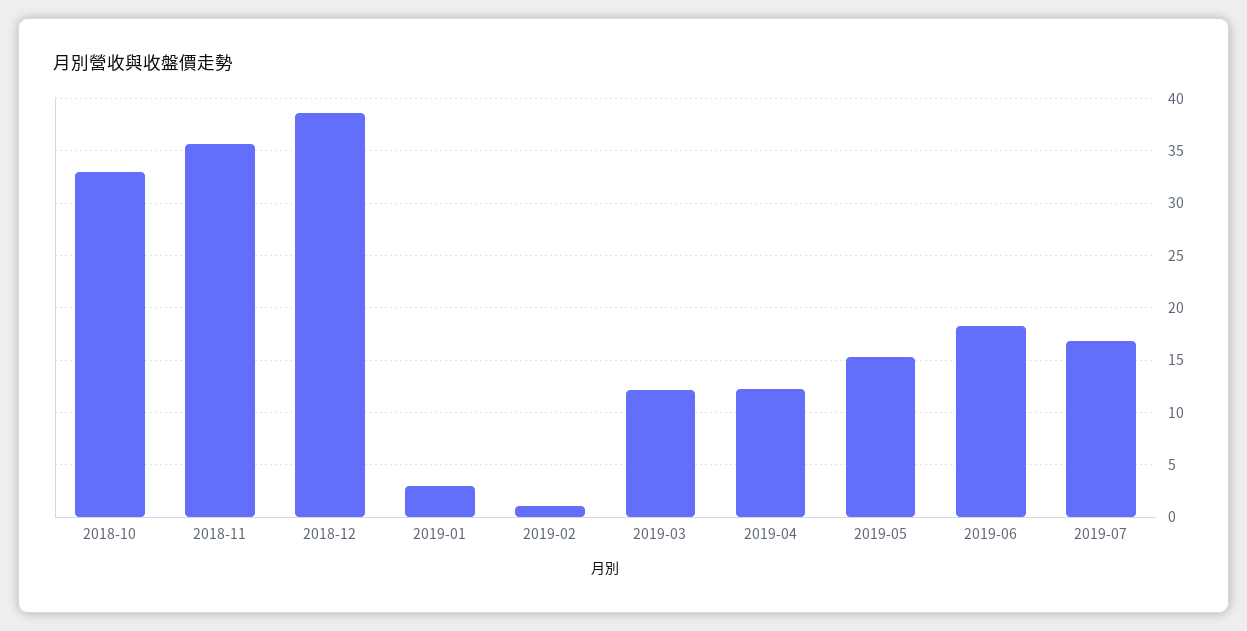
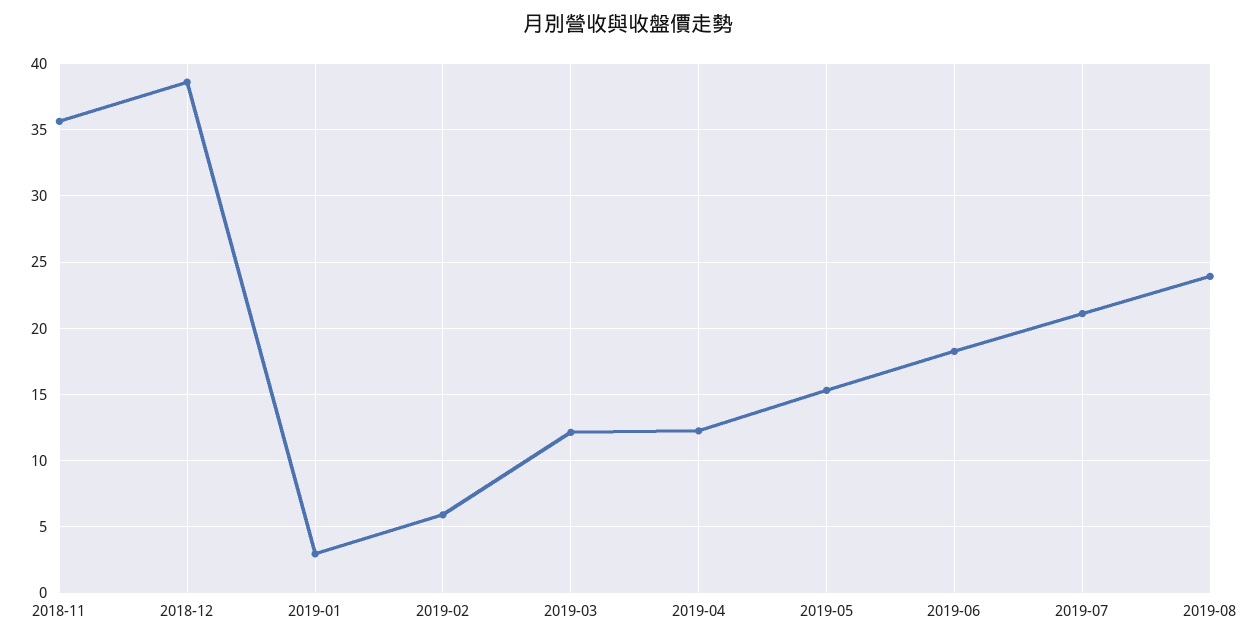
2018-10: 33 -> none
2019-02: 1 -> 6
2019-07: 17 -> 21
2019-08: none -> 24

